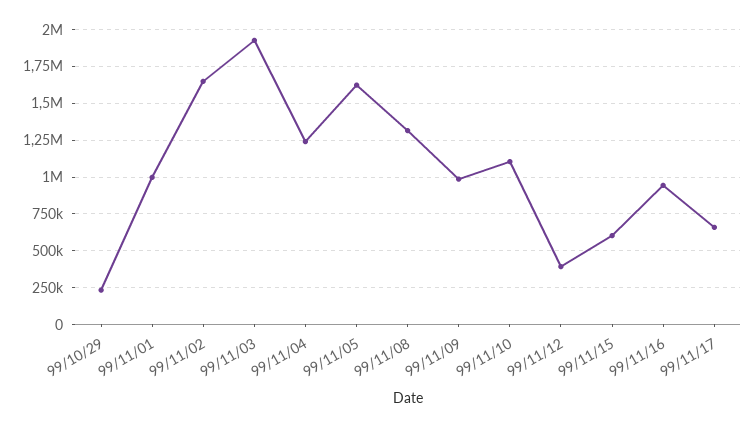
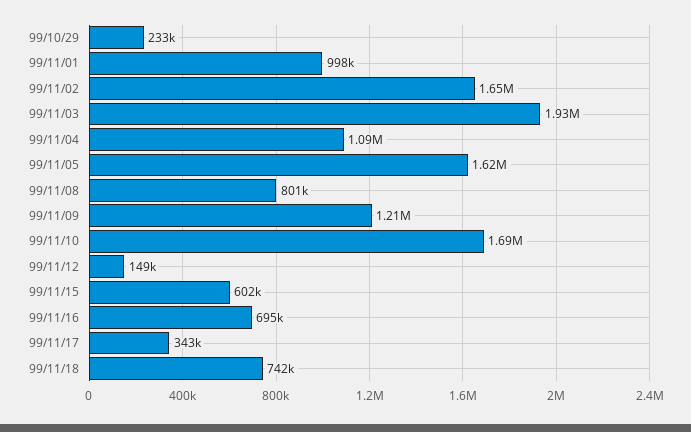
99/11/04: 1250000 -> 1090000
99/11/08: 1300000 -> 801000
99/11/09: 1000000 -> 1210000
99/11/10: 1100000 -> 1690000
99/11/12: 400000 -> 149000
99/11/16: 950000 -> 695000
99/11/17: 650000 -> 343000
99/11/18: none -> 742000

